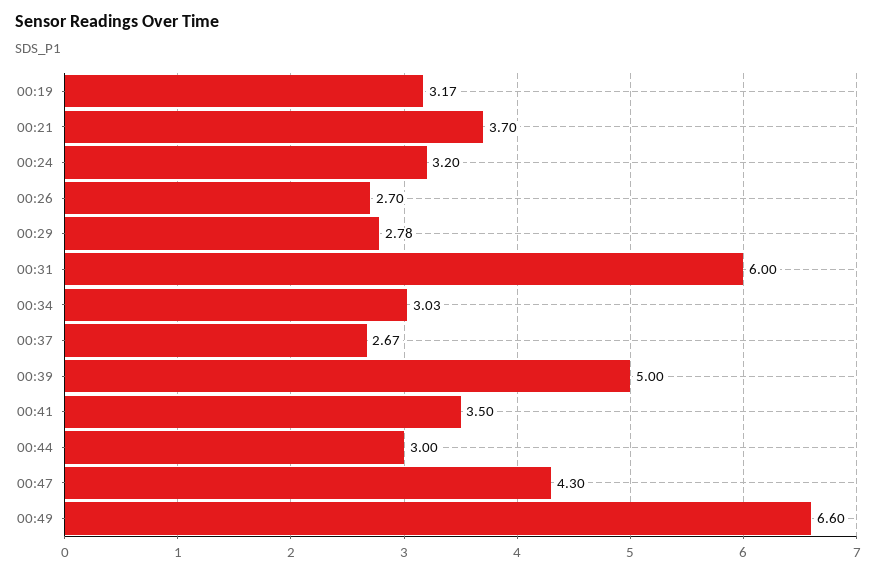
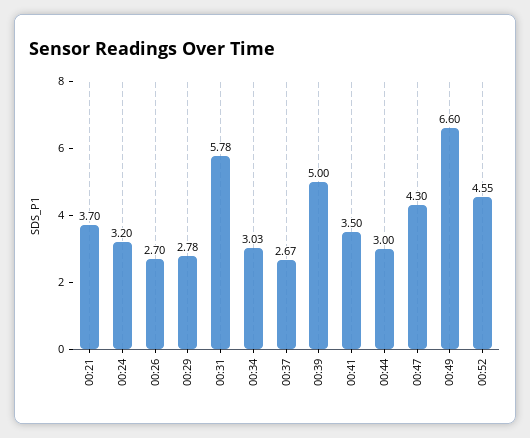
00:19: 3.17 -> none
00:31: 6 -> 5.78
00:52: none -> 4.55

